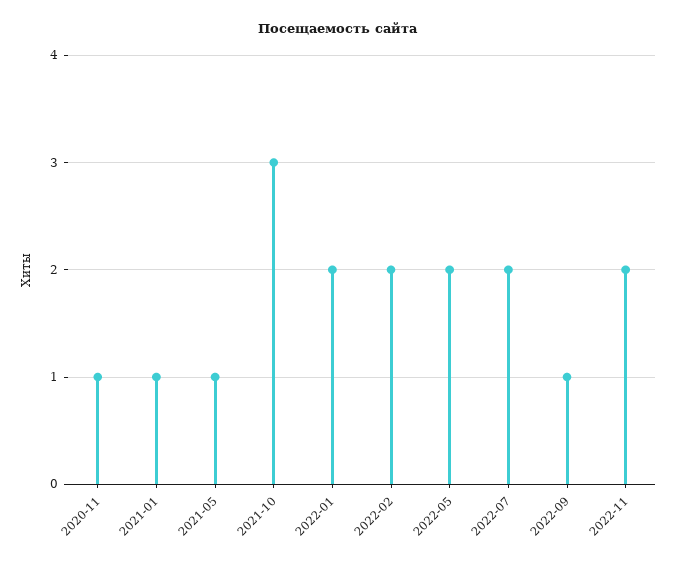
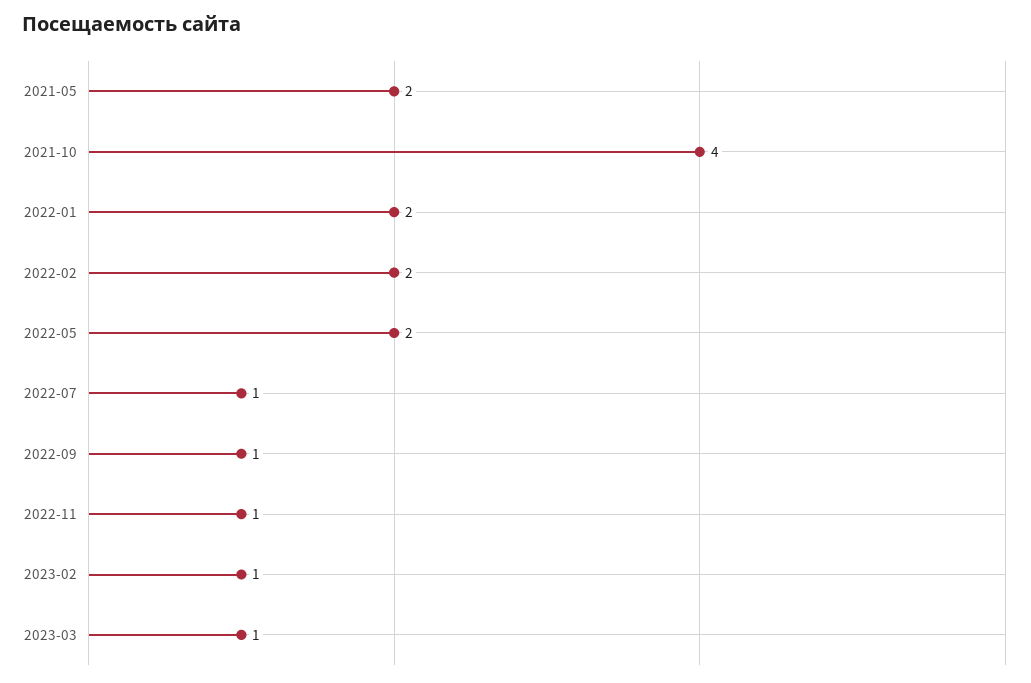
2020-11: 1 -> none
2021-01: 1 -> none
2021-05: 1 -> 2
2021-10: 3 -> 4
2022-07: 2 -> 1
2022-11: 2 -> 1
2023-02: none -> 1
2023-03: none -> 1

